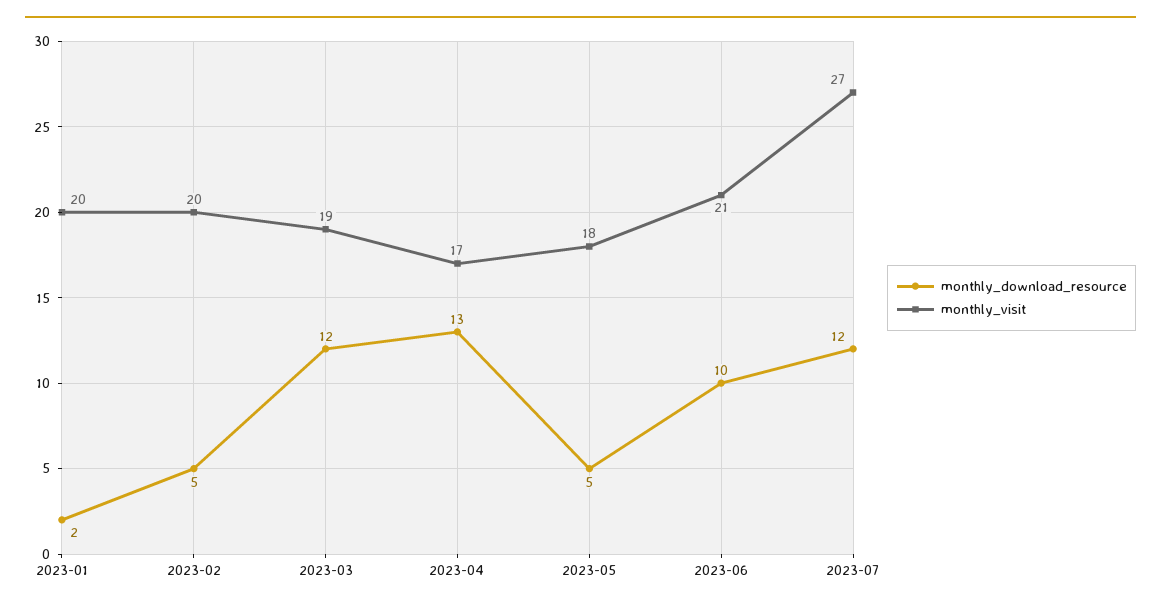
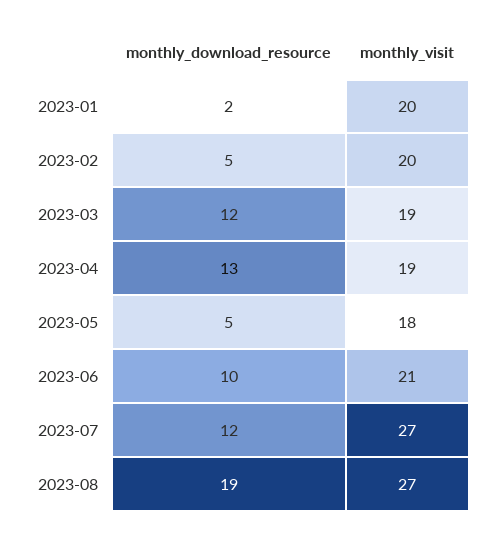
monthly_visit, 2023-04: 17 -> 19
monthly_download_resource, 2023-08: none -> 19
monthly_visit, 2023-08: none -> 27

